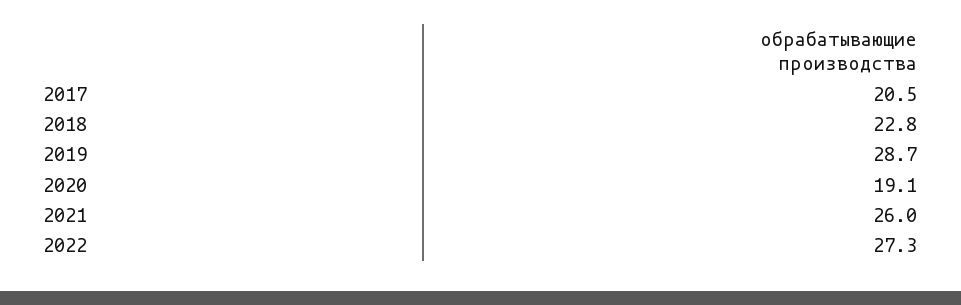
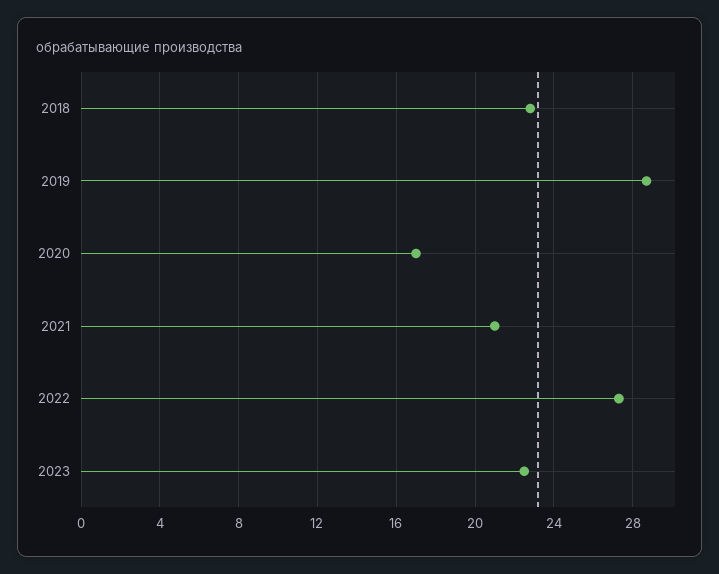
2017: 20.5 -> none
2020: 19.1 -> 17
2021: 26 -> 21
2023: none -> 22.5

